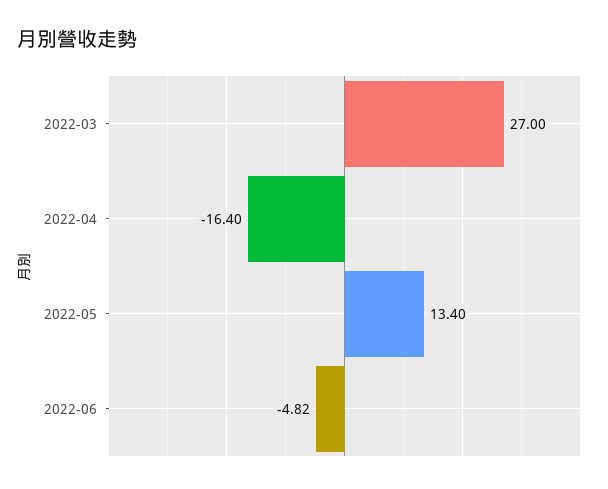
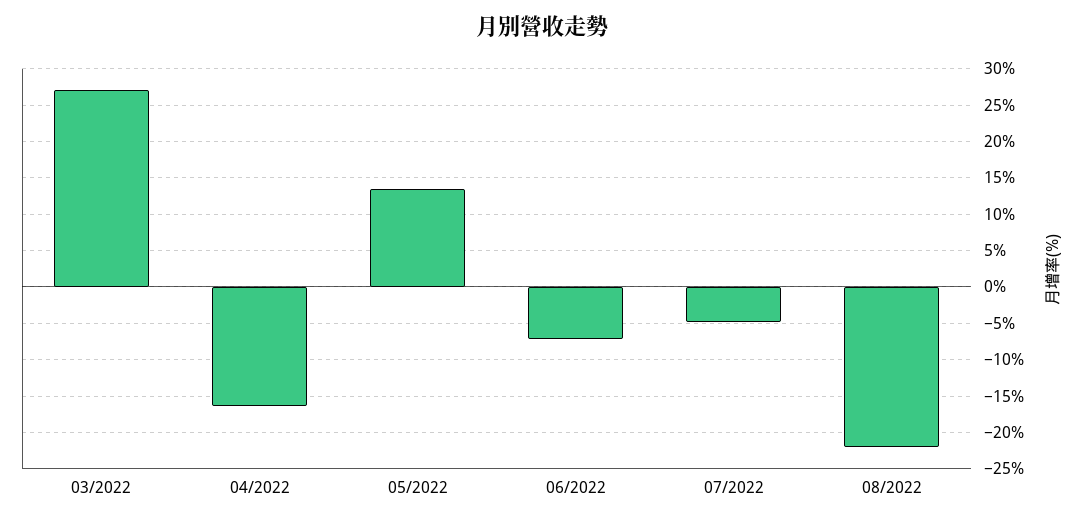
2022-06: -4.82 -> -7
07/2022: none -> -5
08/2022: none -> -22

